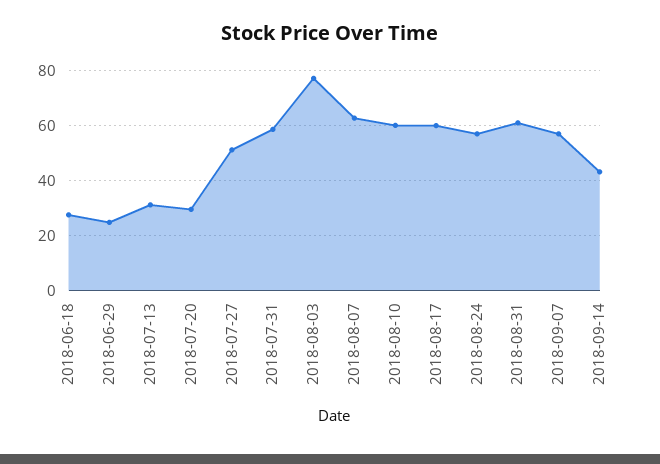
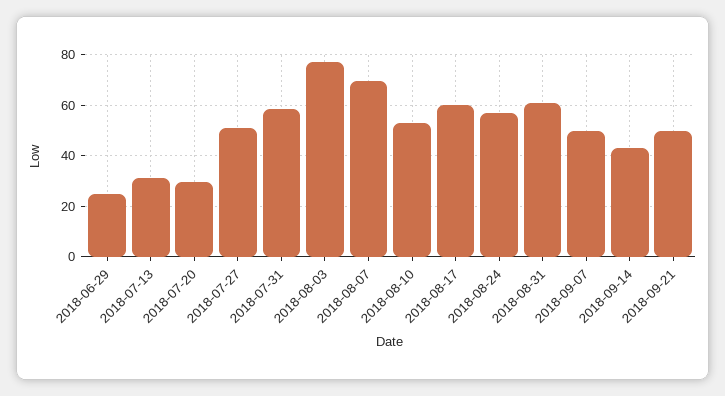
2018-06-18: 27.5 -> none
2018-08-07: 62.5 -> 70
2018-08-10: 60 -> 52.5
2018-09-07: 57.5 -> 50
2018-09-21: none -> 50

